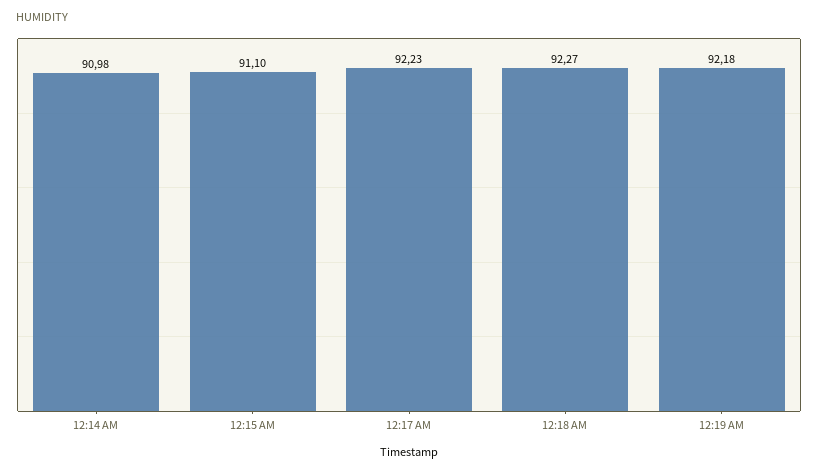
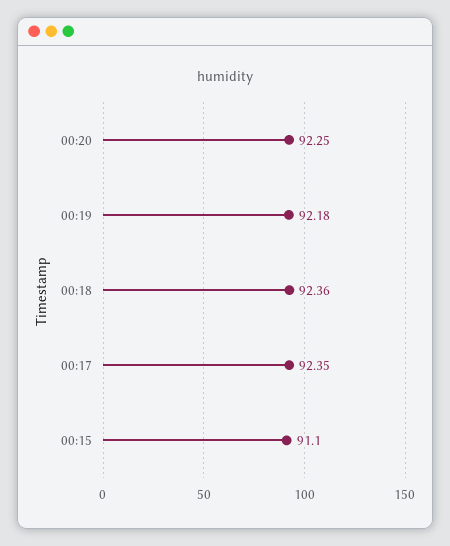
12:14 AM: 90.98 -> none
12:17 AM: 92.23 -> 92.35
12:18 AM: 92.27 -> 92.36
00:20: none -> 92.25

